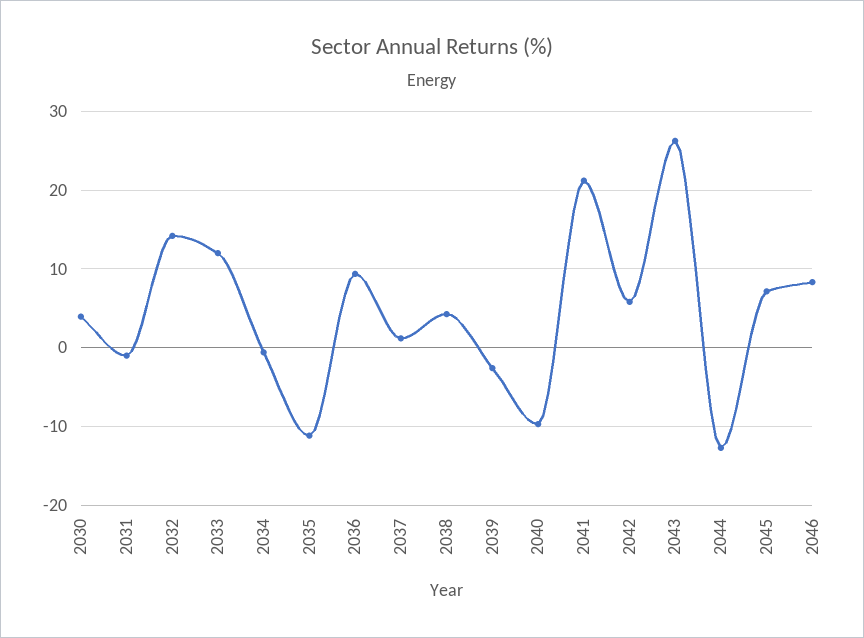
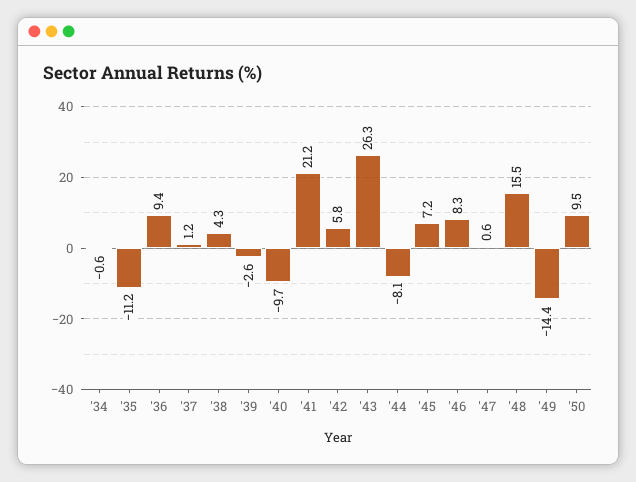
2030: 4 -> none
2031: -1 -> none
2032: 14 -> none
2033: 12 -> none
2044: -13 -> -8.1
'47: none -> 0.6
'48: none -> 15.5
'49: none -> -14.4
'50: none -> 9.5

